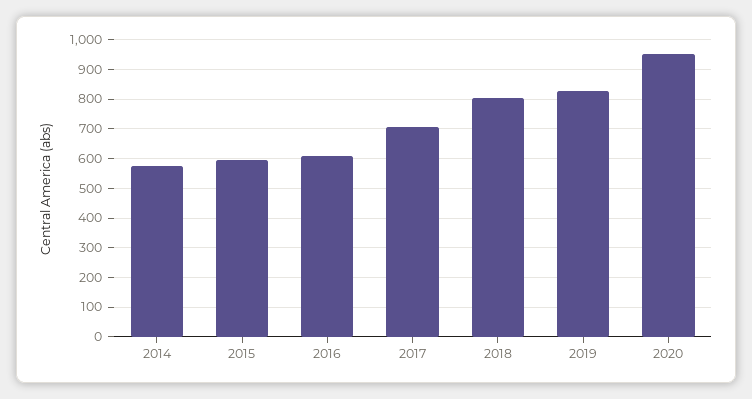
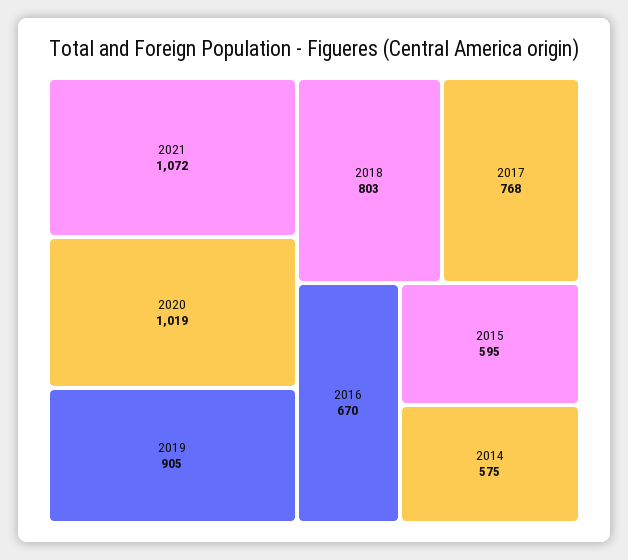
2016: 600 -> 670
2017: 700 -> 768
2019: 825 -> 905
2020: 950 -> 1019
2021: none -> 1072

